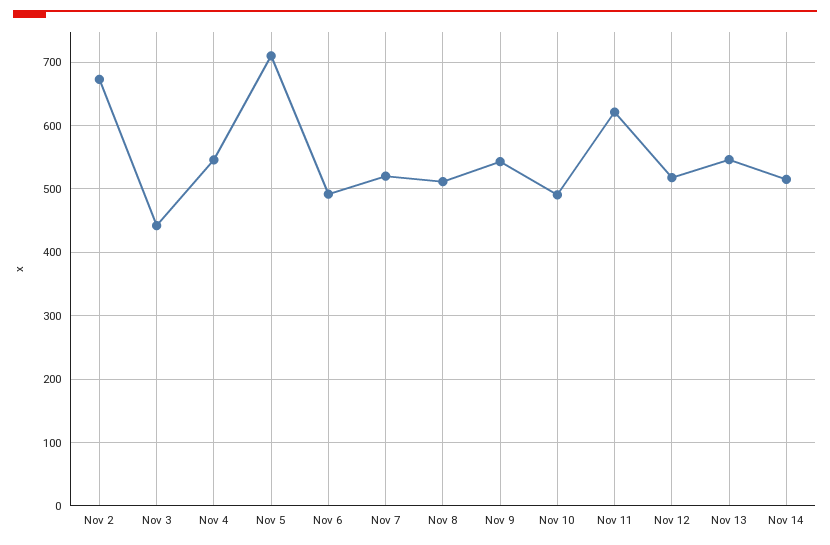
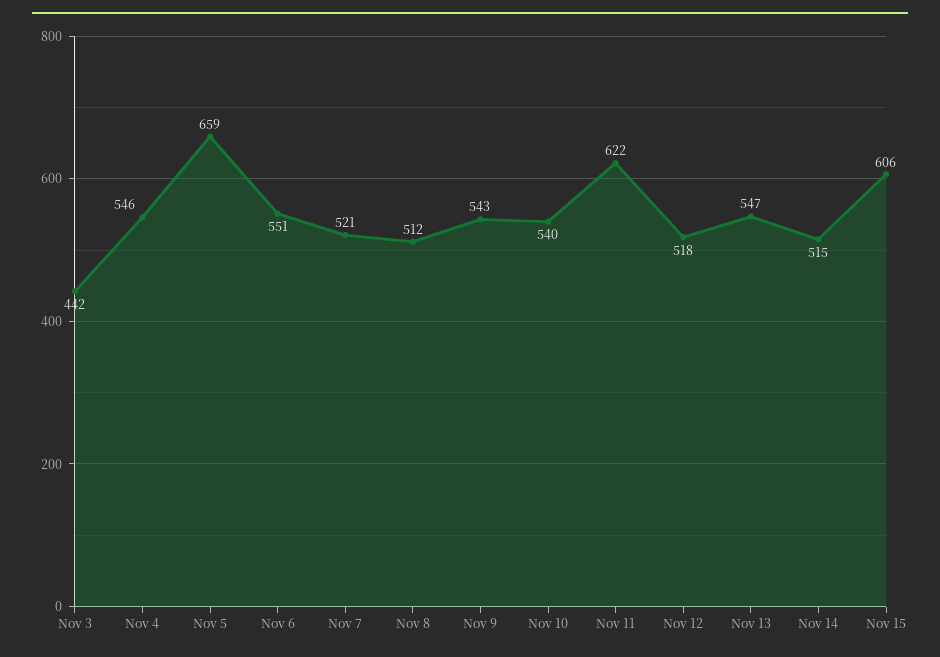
Nov 2: 670 -> none
Nov 5: 710 -> 659
Nov 6: 490 -> 551
Nov 10: 490 -> 540
Nov 15: none -> 606

